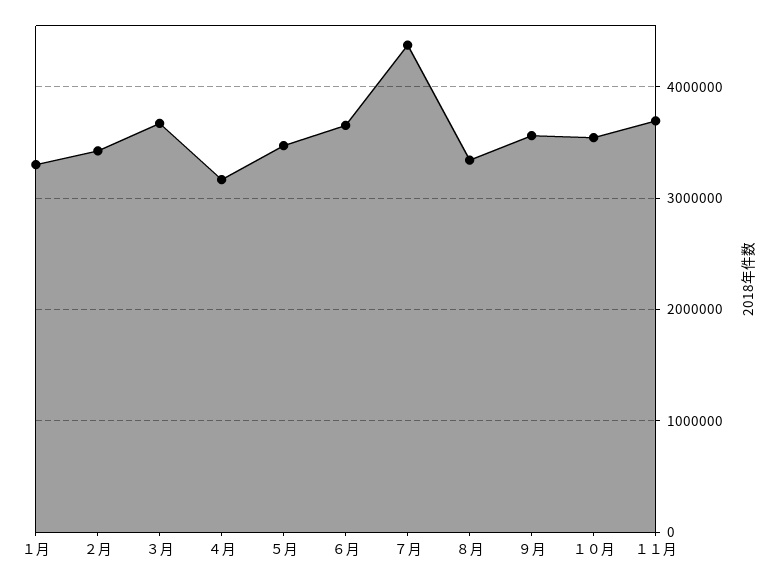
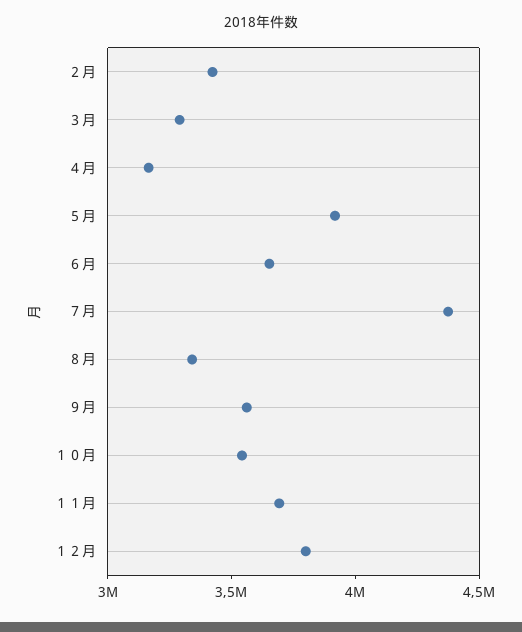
１月: 3300000 -> none
３月: 3700000 -> 3300000
５月: 3500000 -> 3900000
１２月: none -> 3800000

